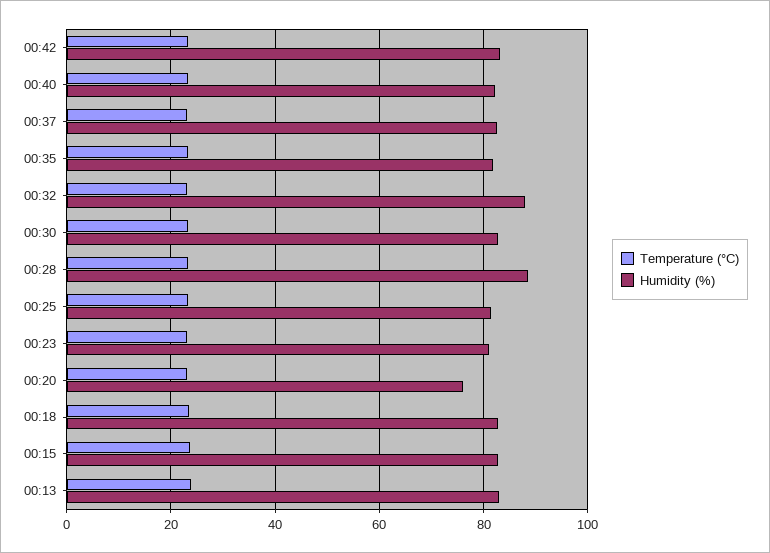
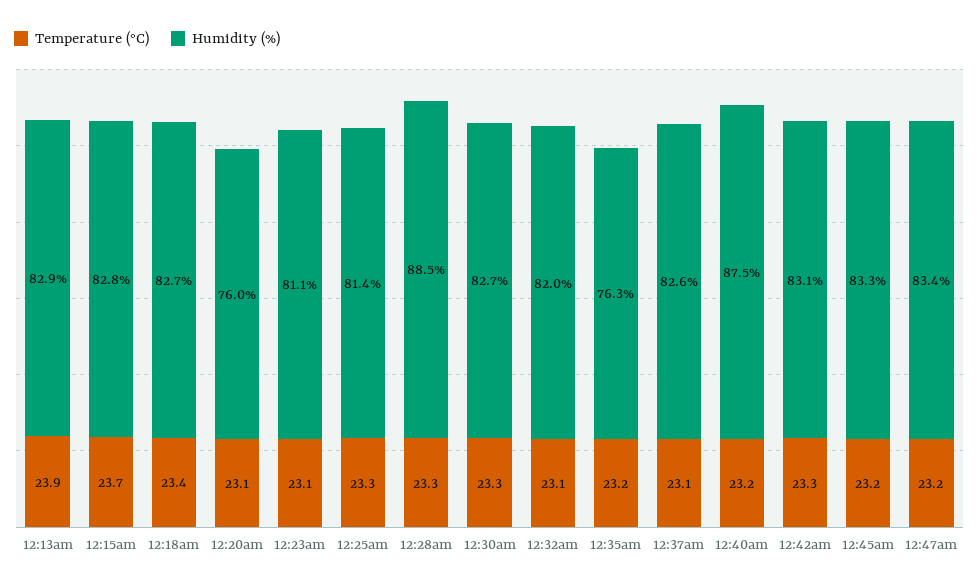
Humidity (%), 00:40: 82 -> 87.5
Humidity (%), 00:35: 82 -> 76.3
Humidity (%), 00:32: 88 -> 82
Temperature (°C), 12:45am: none -> 23.2
Humidity (%), 12:45am: none -> 83.3
Temperature (°C), 12:47am: none -> 23.2
Humidity (%), 12:47am: none -> 83.4

